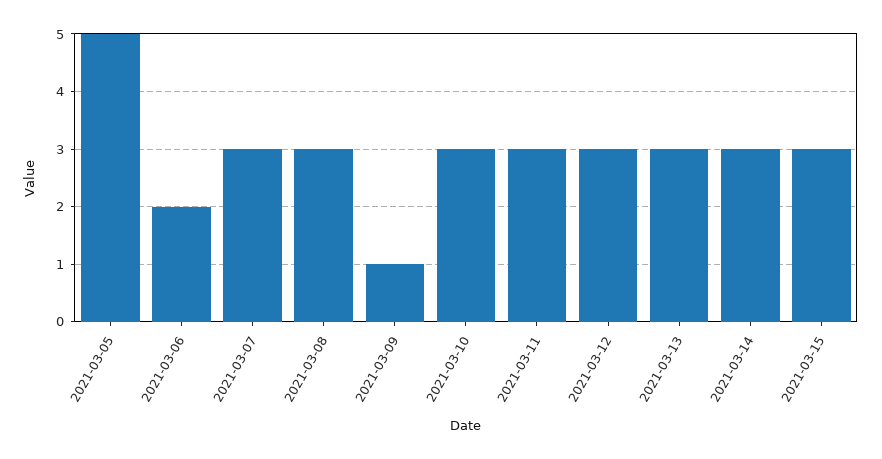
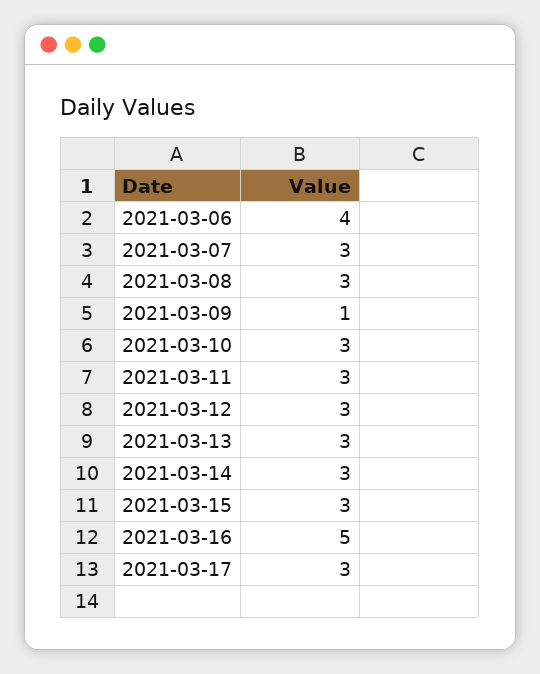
2021-03-05: 5 -> none
2021-03-06: 2 -> 4
2021-03-16: none -> 5
2021-03-17: none -> 3

